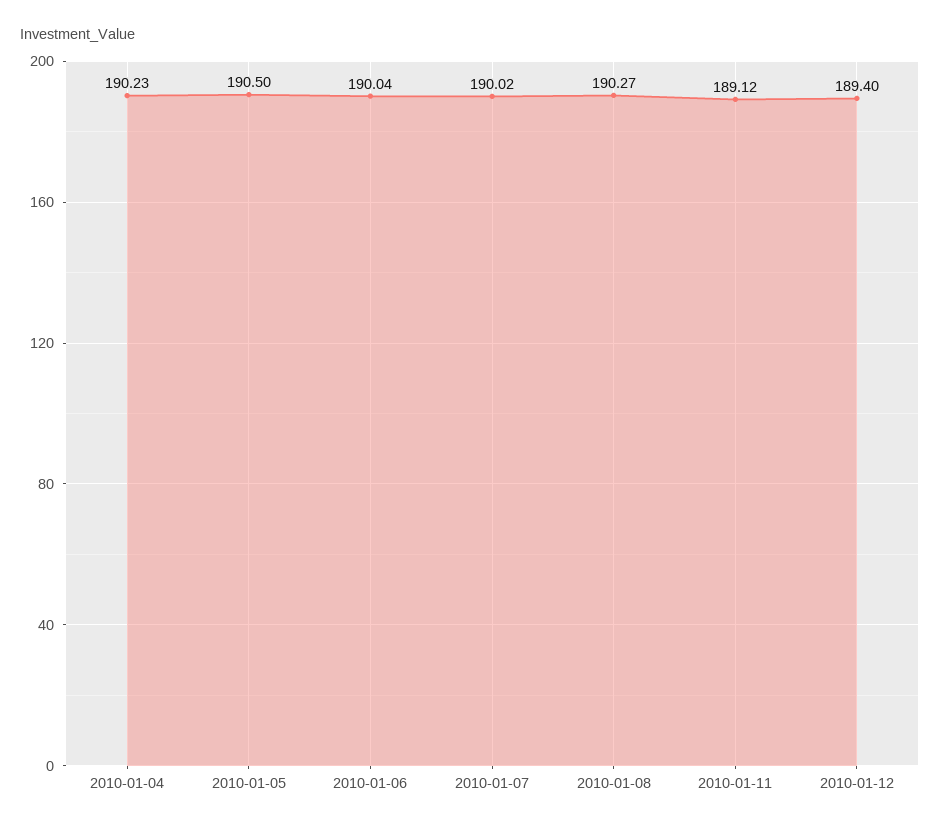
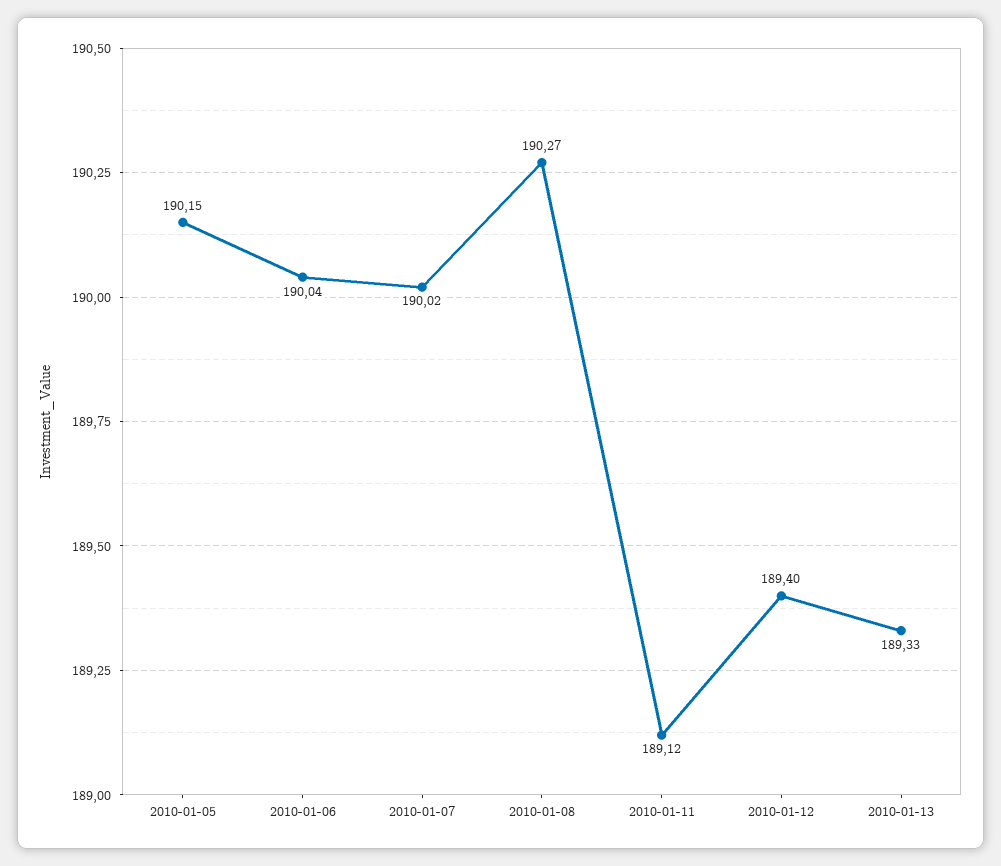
2010-01-04: 190.23 -> none
2010-01-05: 190.5 -> 190.15
2010-01-13: none -> 189.33

